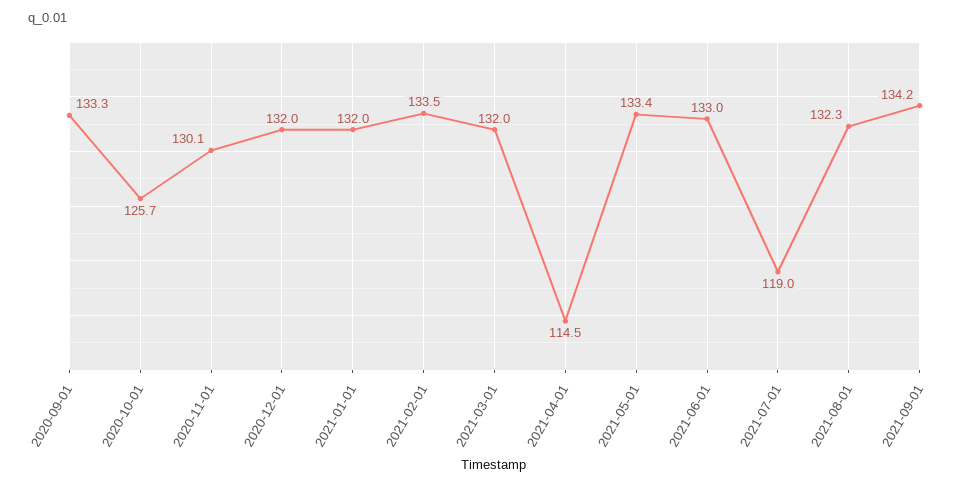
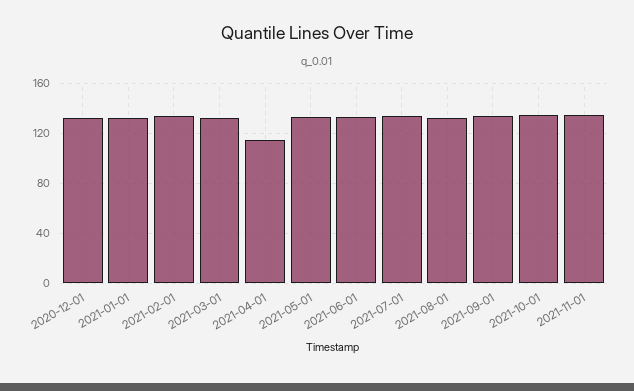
2020-09-01: 133.3 -> none
2020-10-01: 125.7 -> none
2020-11-01: 130.1 -> none
2021-07-01: 119 -> 135
2021-10-01: none -> 135
2021-11-01: none -> 135

